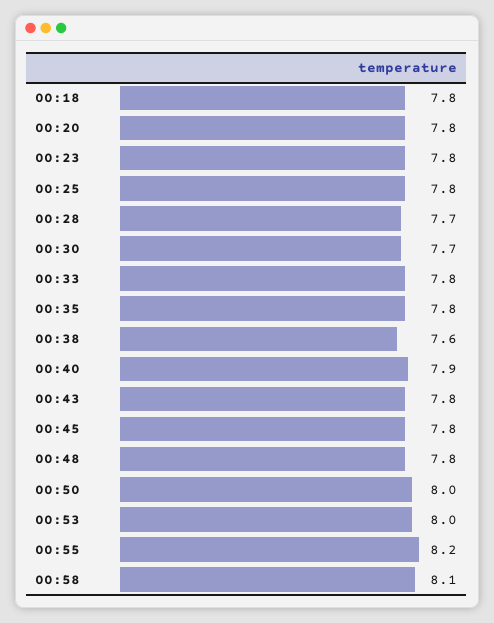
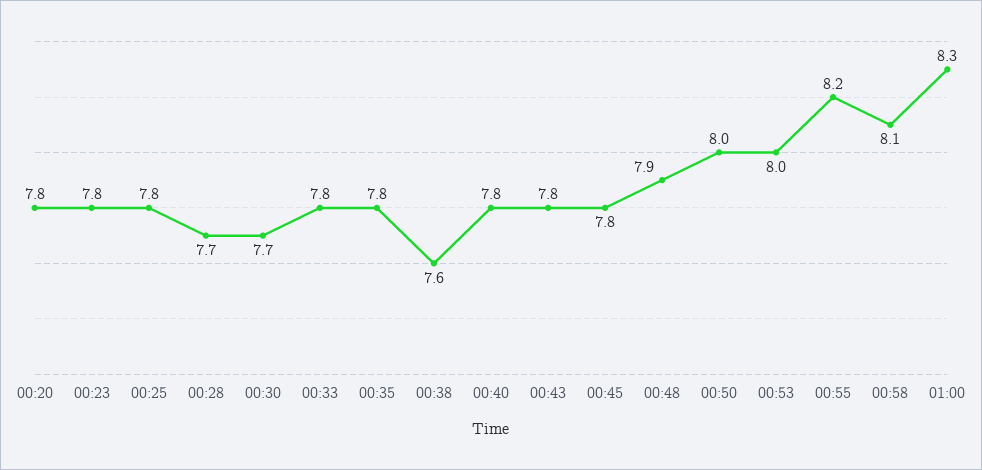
00:18: 7.8 -> none
00:40: 7.9 -> 7.8
00:48: 7.8 -> 7.9
01:00: none -> 8.3

